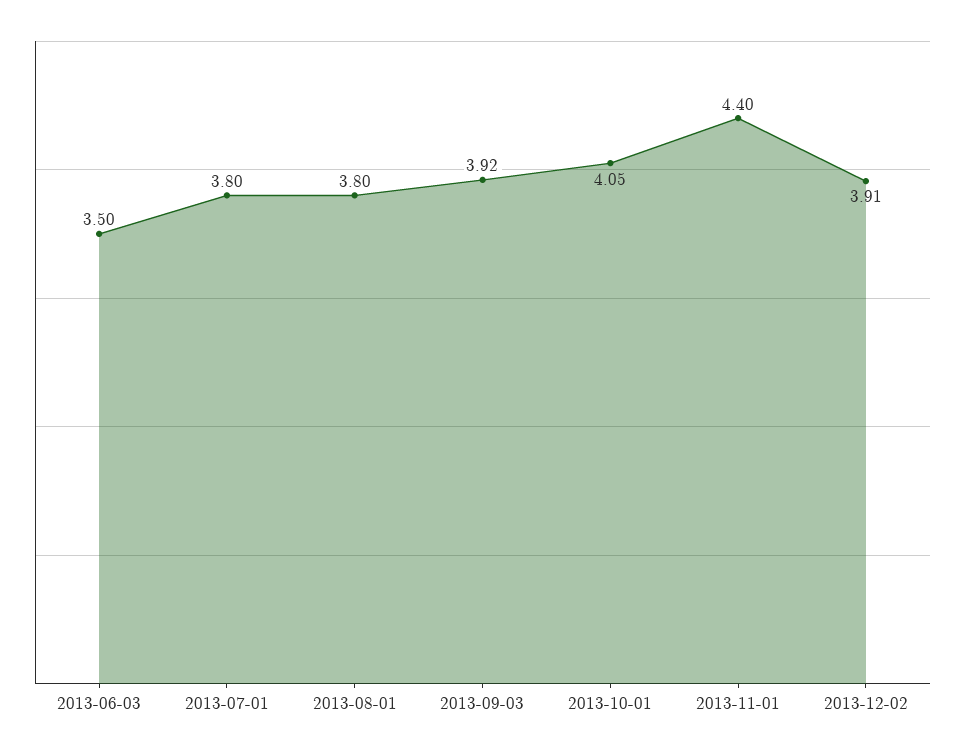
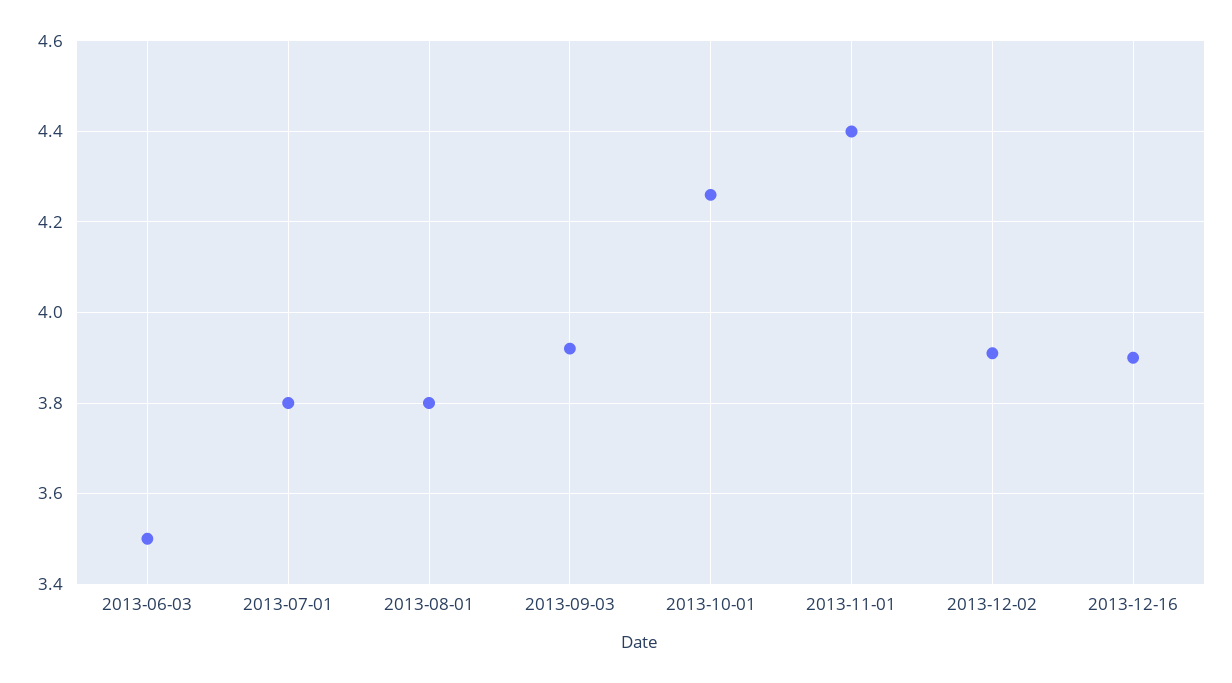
2013-10-01: 4.05 -> 4.25
2013-12-16: none -> 3.9

